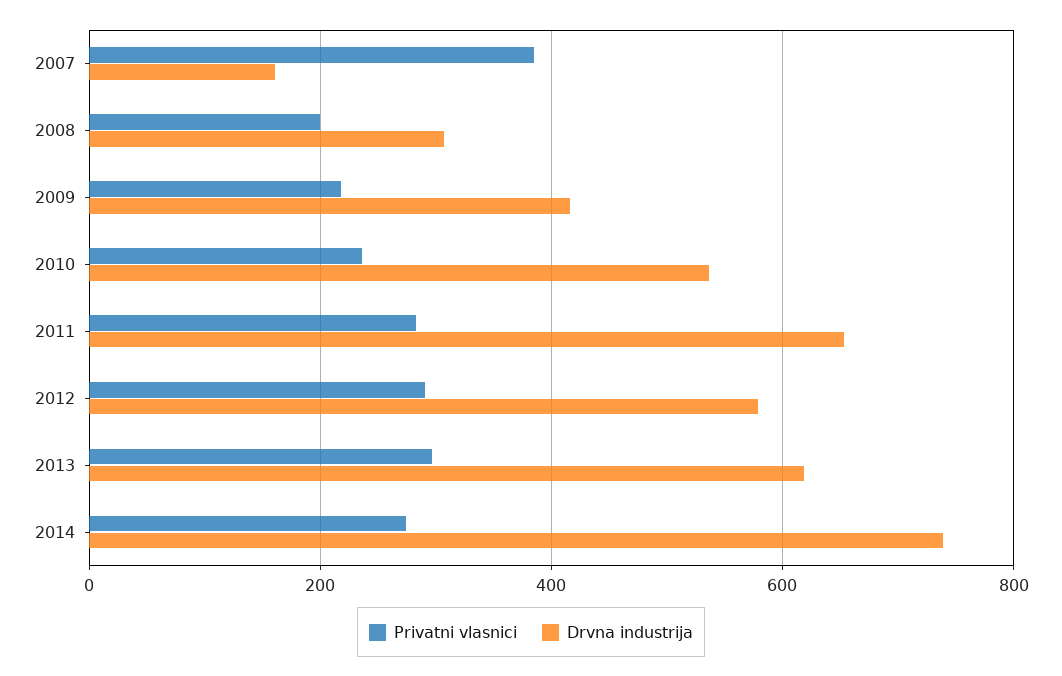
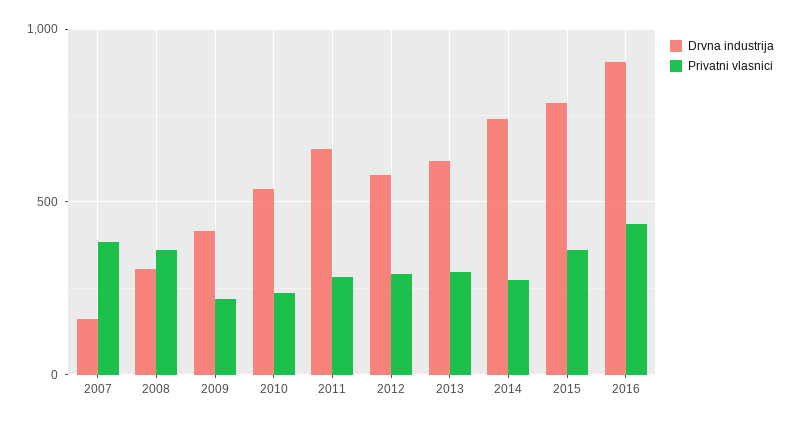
Privatni vlasnici, 2008: 200 -> 350
Drvna industrija, 2015: none -> 800
Privatni vlasnici, 2015: none -> 350
Drvna industrija, 2016: none -> 900
Privatni vlasnici, 2016: none -> 450

